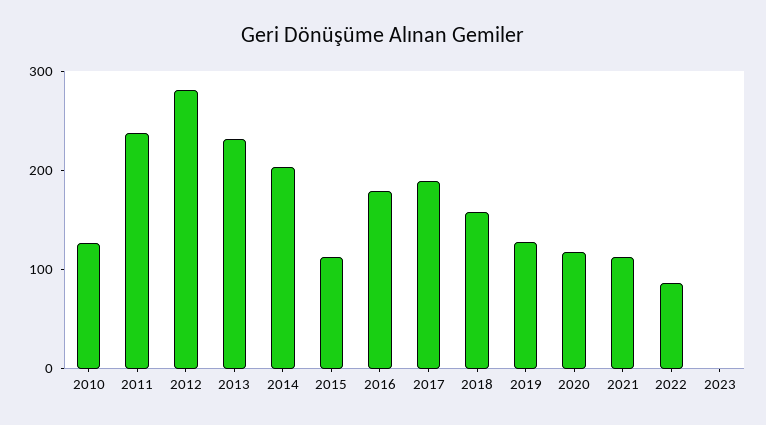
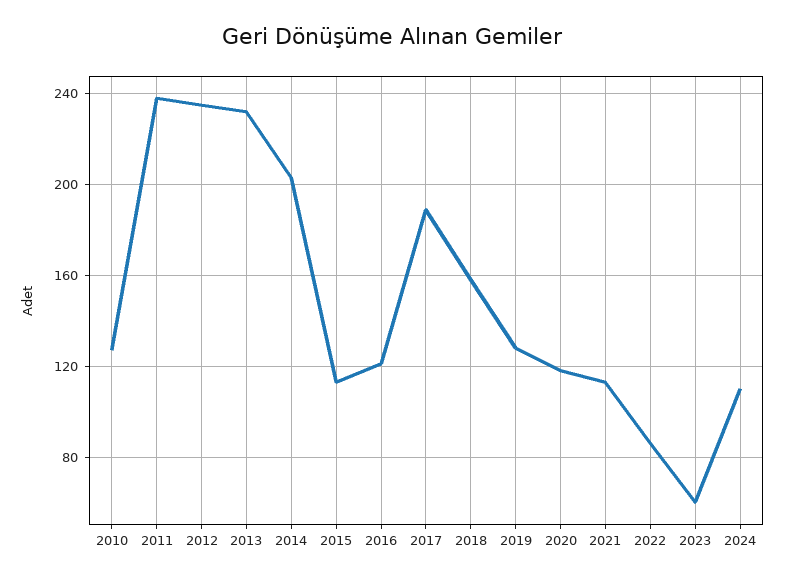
2012: 280 -> 235
2016: 180 -> 120
2023: 0 -> 60
2024: none -> 110

